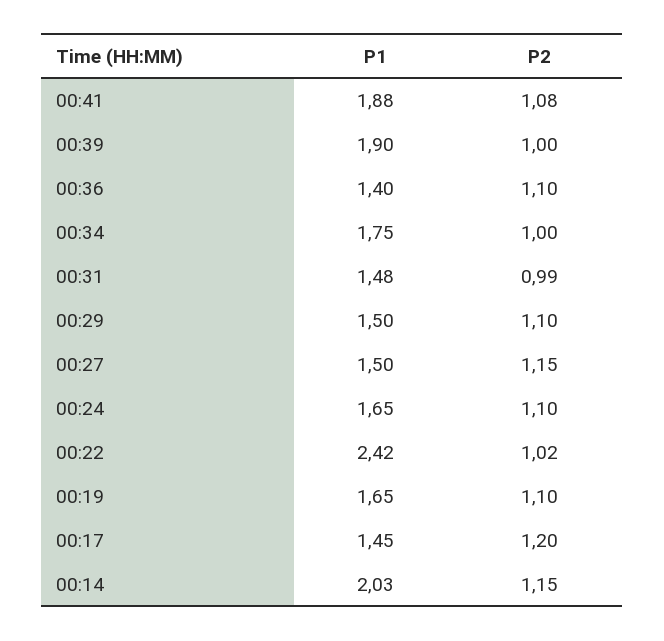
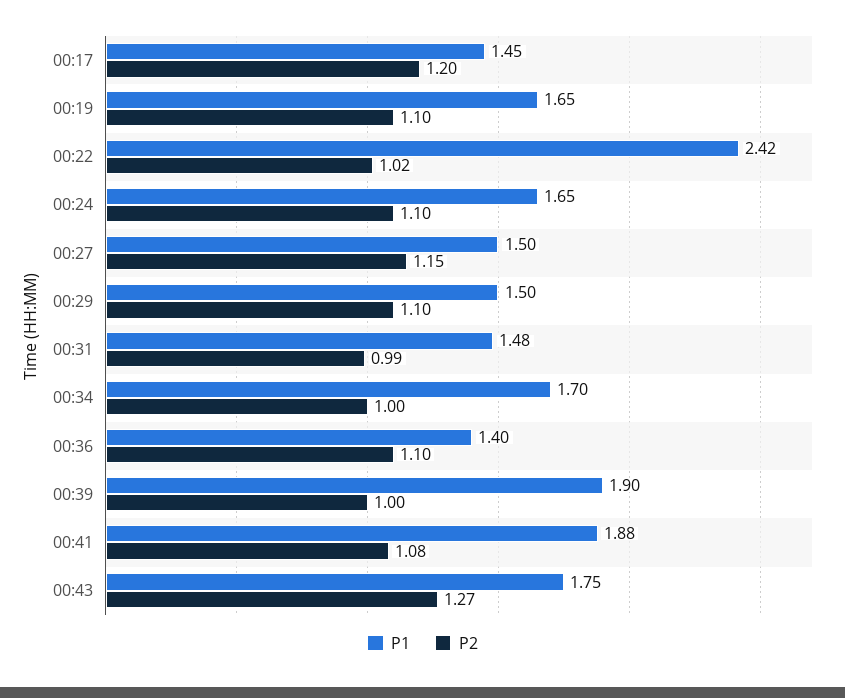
P1, 00:34: 1.75 -> 1.7
P1, 00:14: 2.03 -> none
P2, 00:14: 1.15 -> none
P1, 00:43: none -> 1.75
P2, 00:43: none -> 1.27

